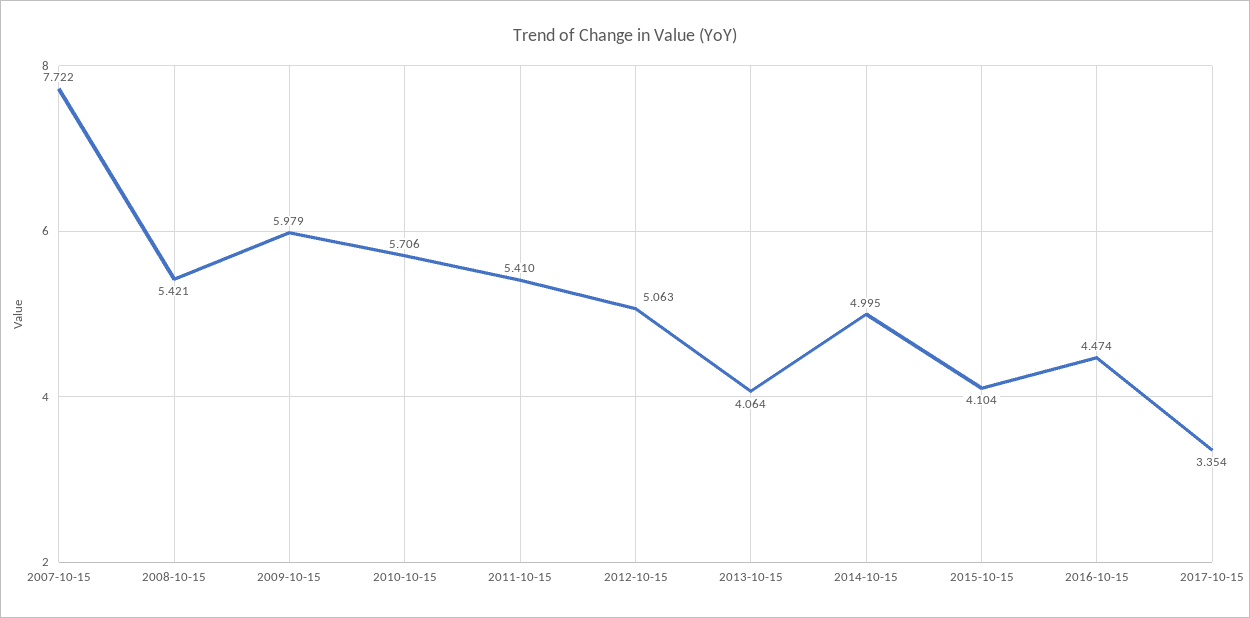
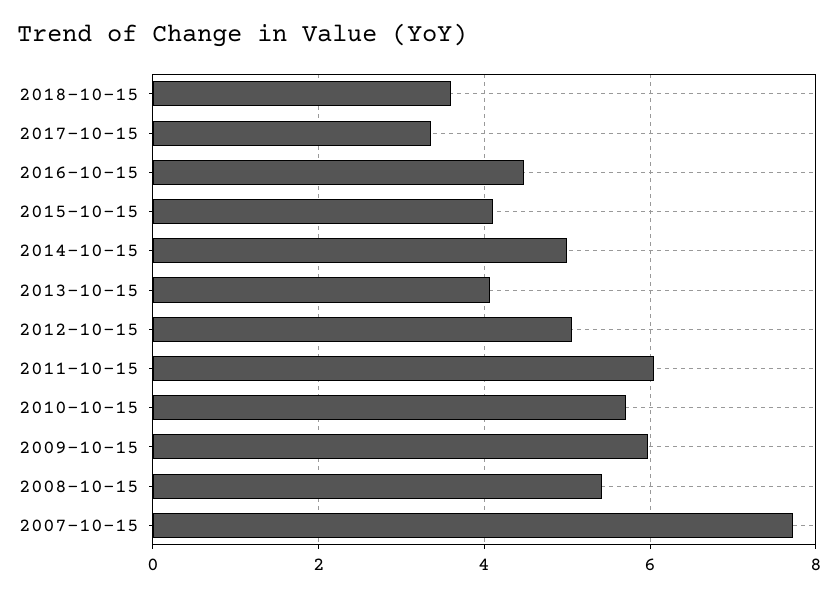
2011-10-15: 5.41 -> 6
2018-10-15: none -> 3.6

